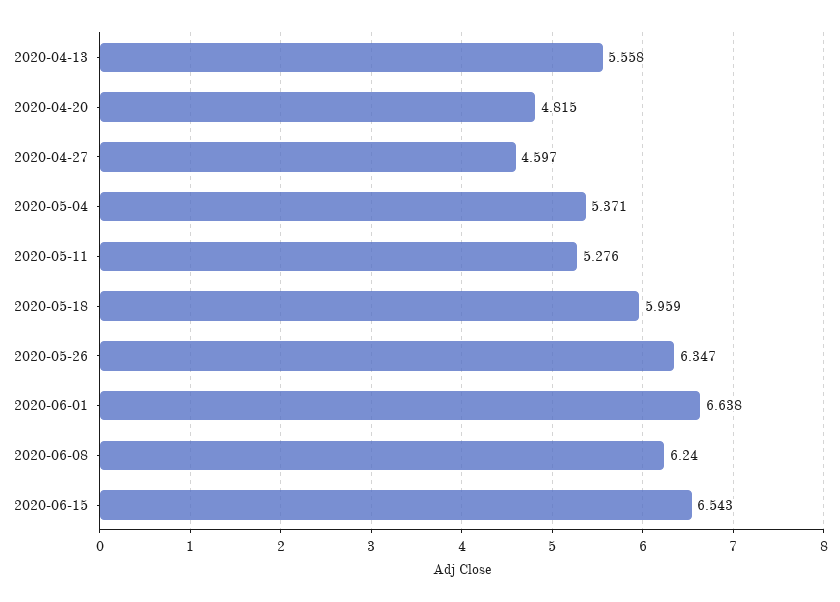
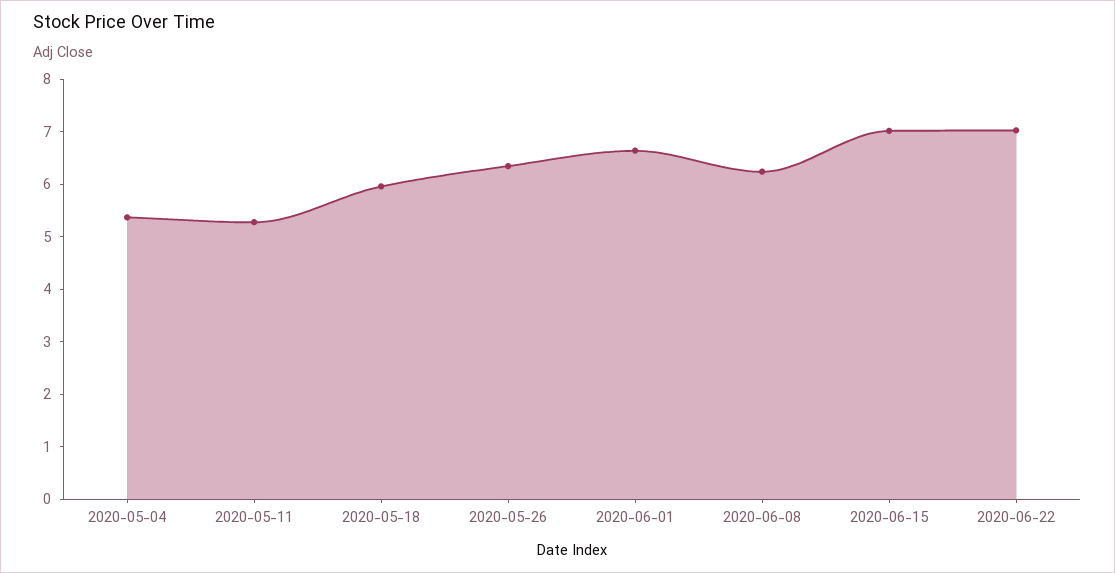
2020-04-13: 5.558 -> none
2020-04-20: 4.815 -> none
2020-04-27: 4.597 -> none
2020-06-15: 6.543 -> 7
2020-06-22: none -> 7

